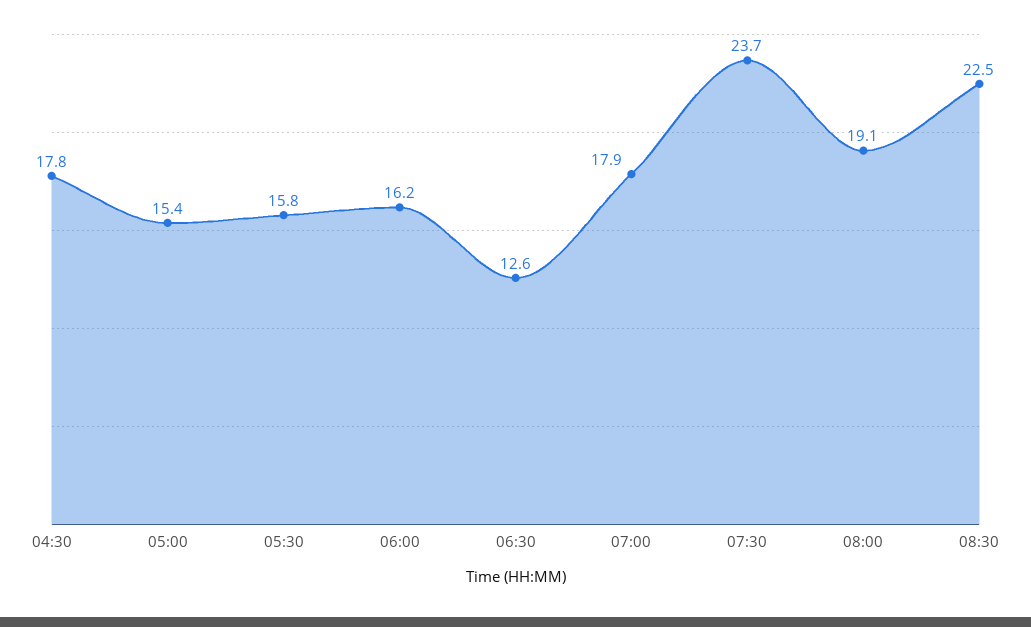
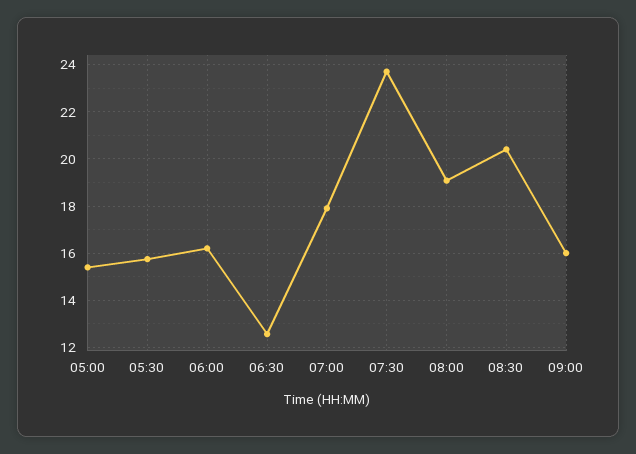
04:30: 17.8 -> none
08:30: 22.5 -> 20.5
09:00: none -> 16

